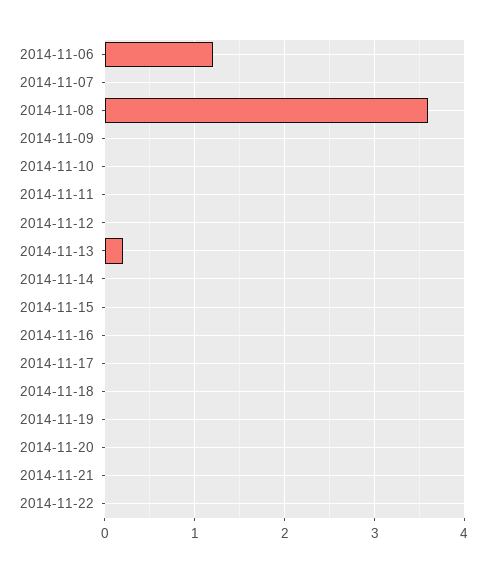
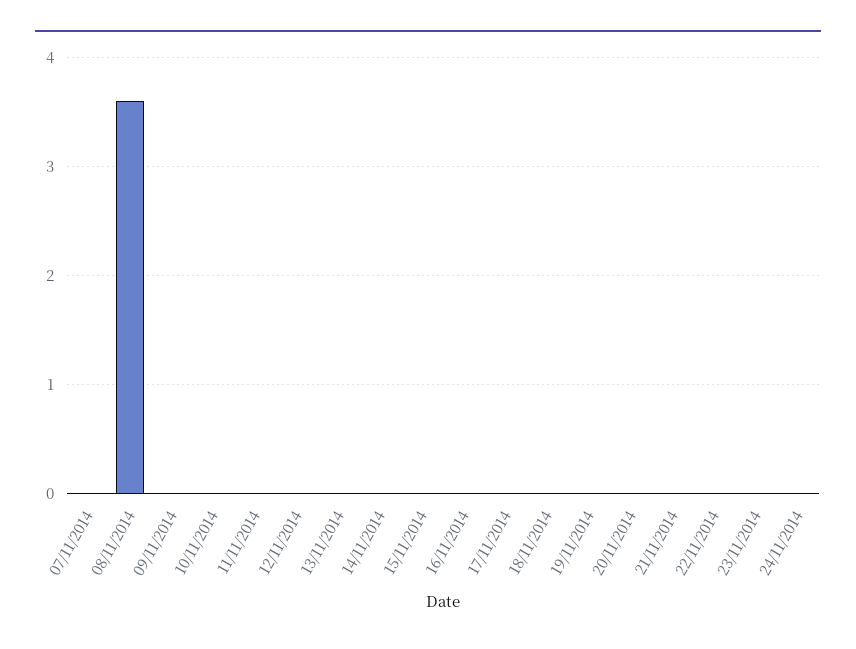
2014-11-06: 1.2 -> none
2014-11-13: 0.2 -> 0
23/11/2014: none -> 0
24/11/2014: none -> 0

